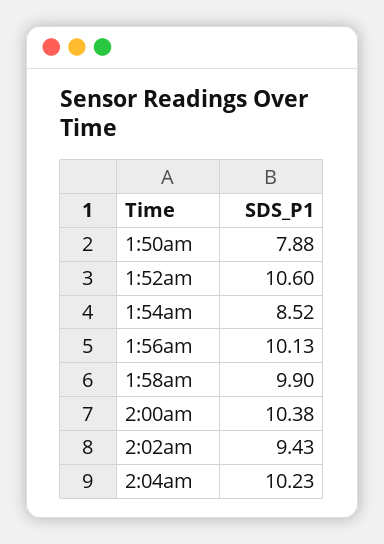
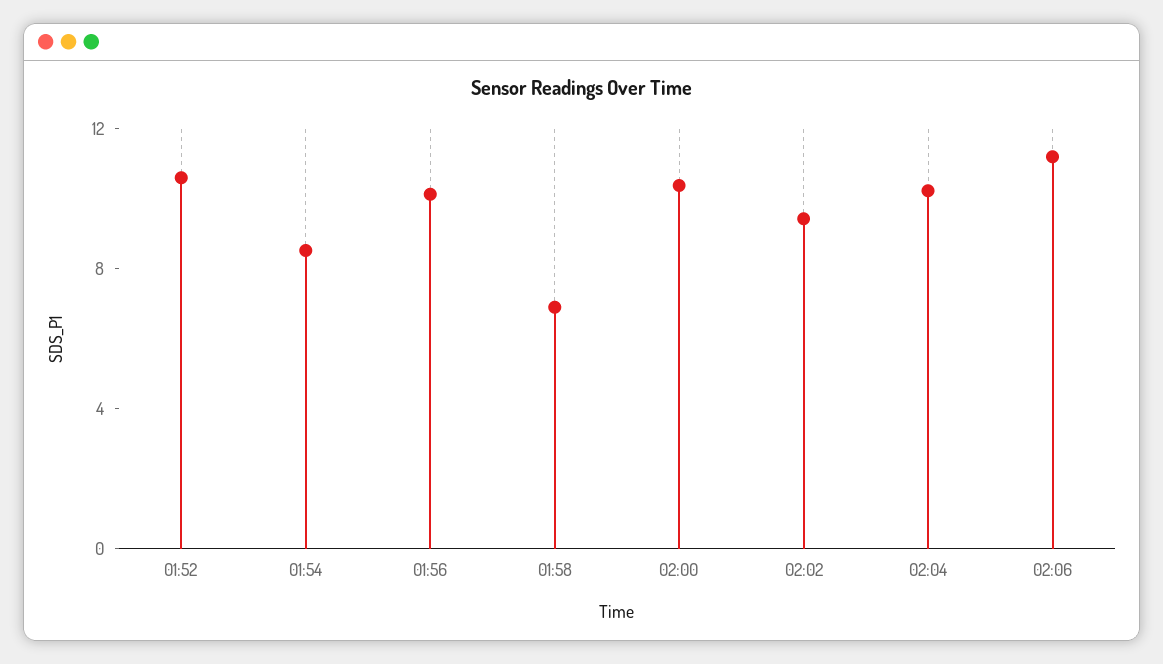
1:50am: 7.88 -> none
1:58am: 9.9 -> 7
02:06: none -> 11

